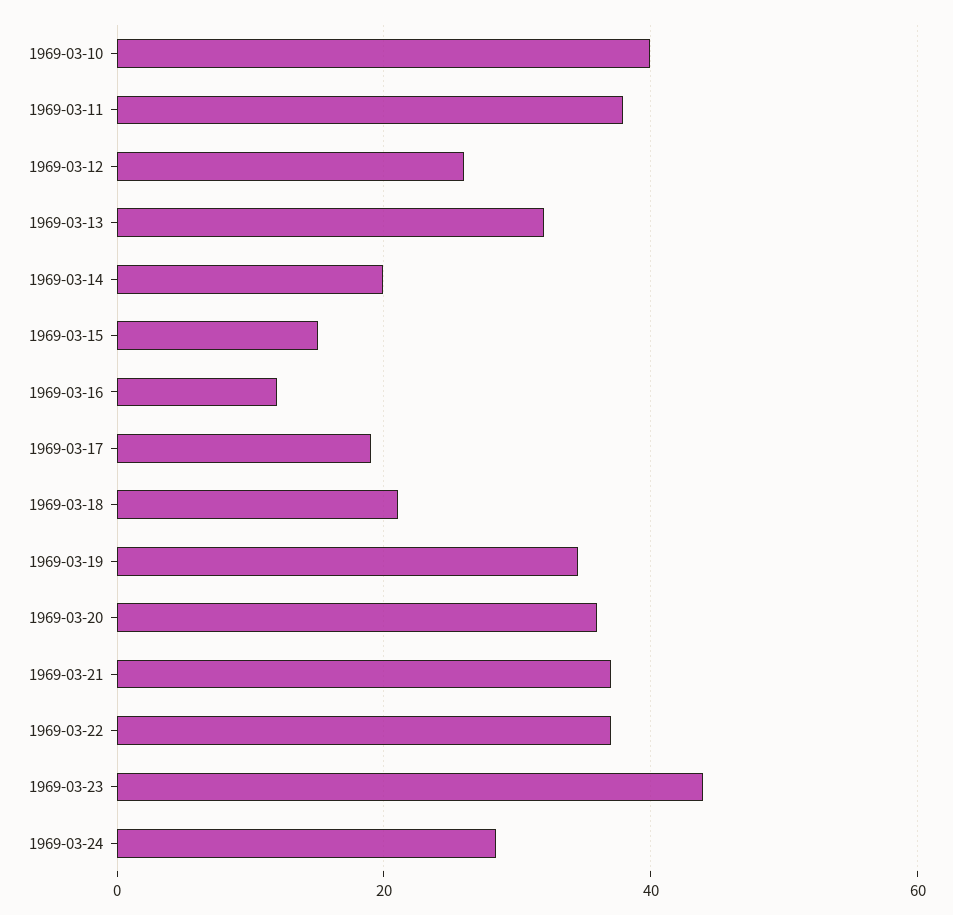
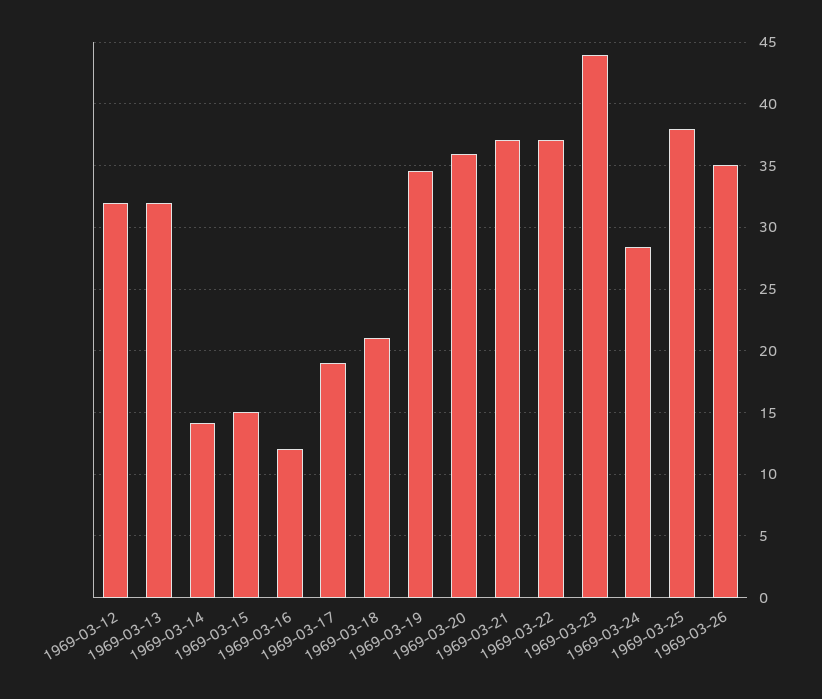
1969-03-10: 40 -> none
1969-03-11: 38 -> none
1969-03-12: 26 -> 32
1969-03-14: 20 -> 14
1969-03-25: none -> 38
1969-03-26: none -> 35

